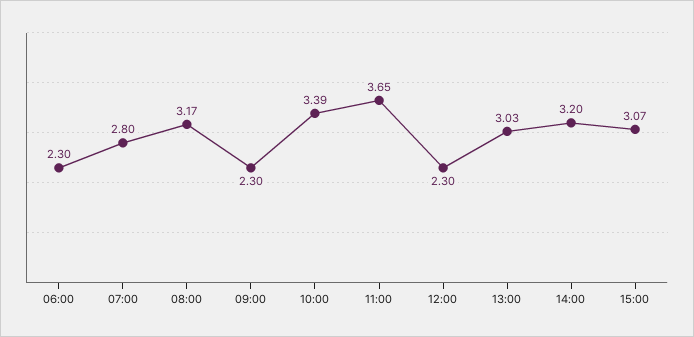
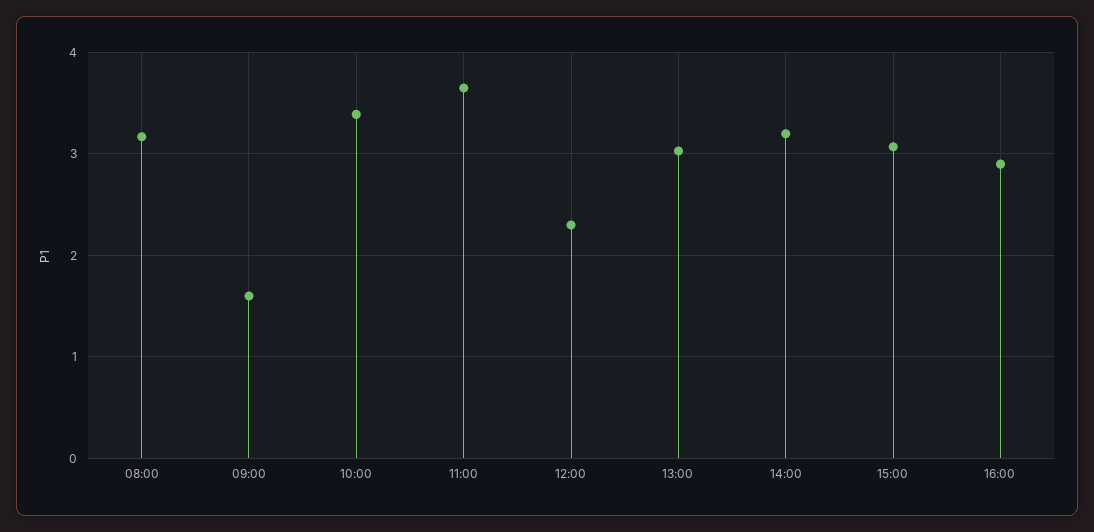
06:00: 2.3 -> none
07:00: 2.8 -> none
09:00: 2.3 -> 1.6
16:00: none -> 2.9

